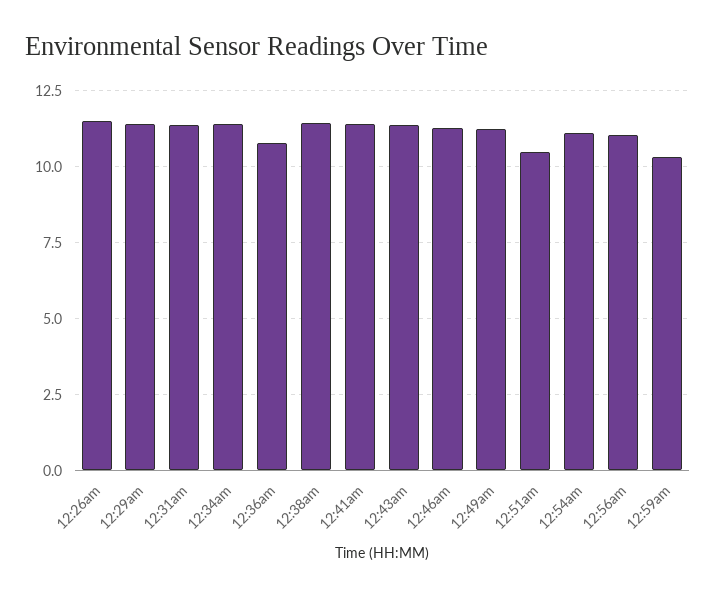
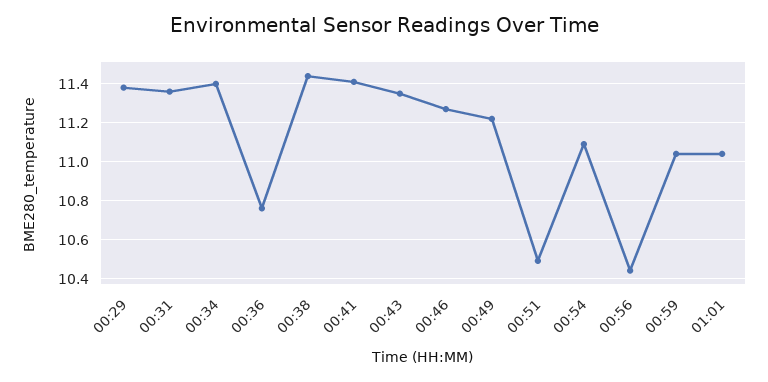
12:26am: 11.5 -> none
12:56am: 11 -> 10.45
12:59am: 10.25 -> 11.05
01:01: none -> 11.05

